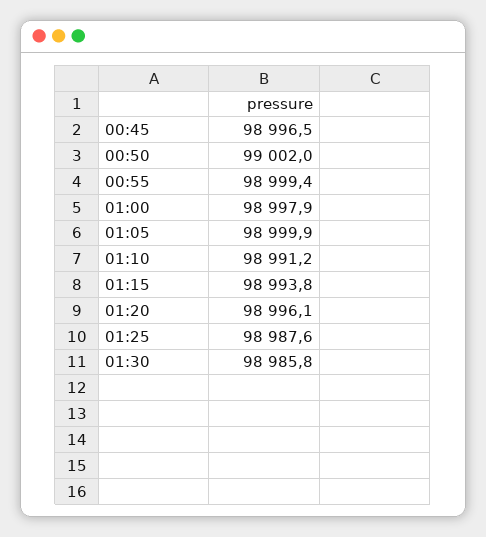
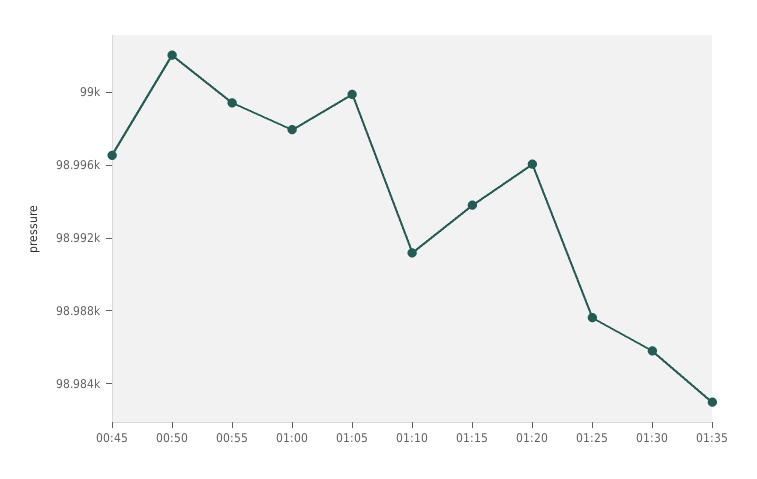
01:35: none -> 98983

